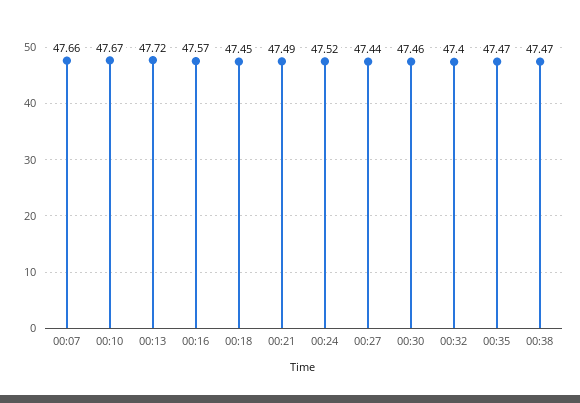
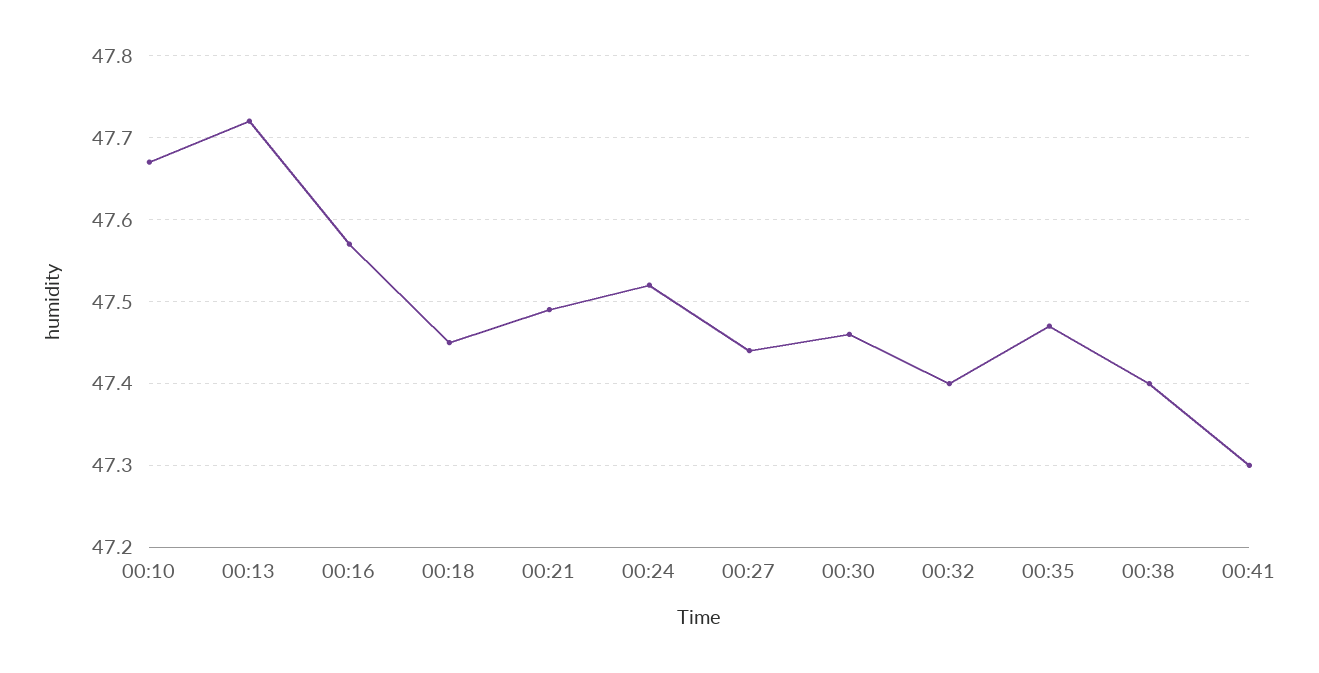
00:07: 47.66 -> none
00:38: 47.47 -> 47.4
00:41: none -> 47.3

